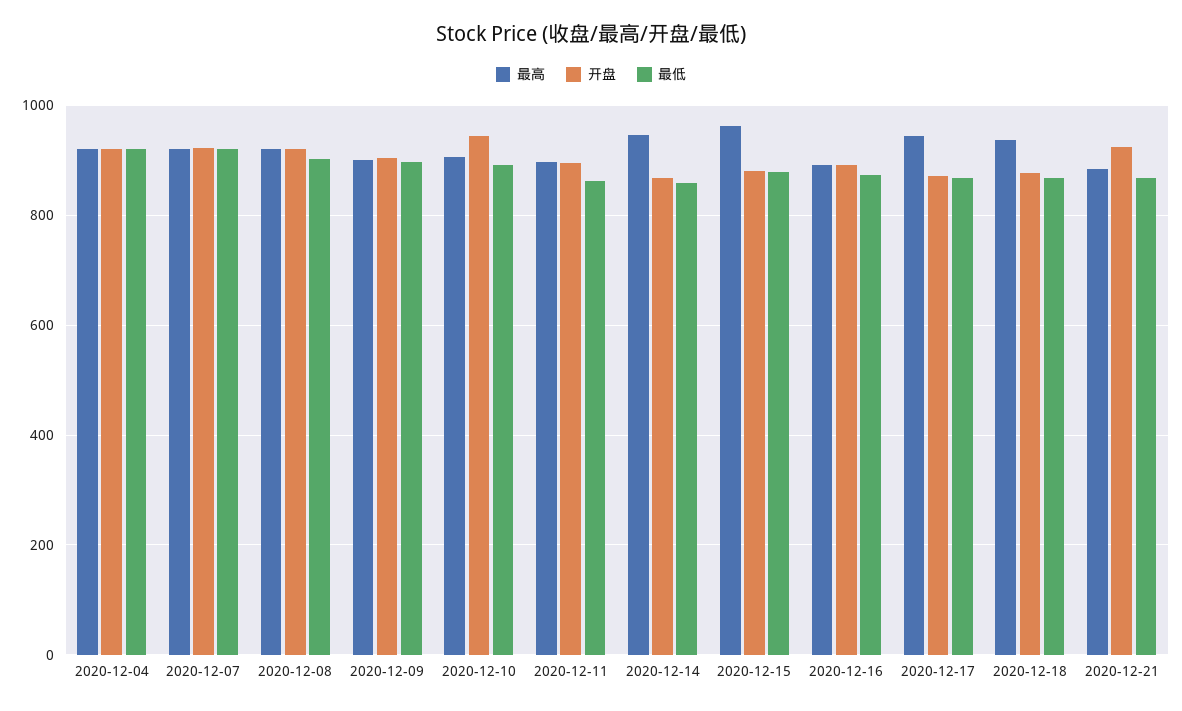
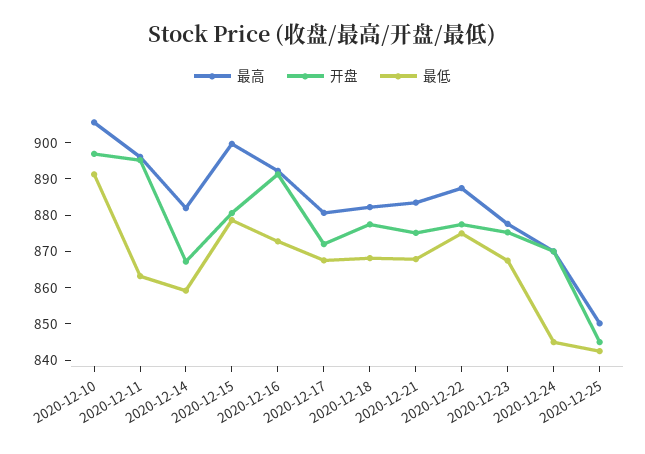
最高, 2020-12-04: 920 -> none
开盘, 2020-12-04: 920 -> none
最低, 2020-12-04: 920 -> none
最高, 2020-12-07: 920 -> none
开盘, 2020-12-07: 920 -> none
最低, 2020-12-07: 920 -> none
最高, 2020-12-08: 920 -> none
开盘, 2020-12-08: 920 -> none
最低, 2020-12-08: 900 -> none
最高, 2020-12-09: 900 -> none
开盘, 2020-12-09: 900 -> none
最低, 2020-12-09: 900 -> none
开盘, 2020-12-10: 940 -> 897.5
最高, 2020-12-14: 940 -> 882.5
最高, 2020-12-15: 960 -> 900
最高, 2020-12-17: 940 -> 880
最高, 2020-12-18: 940 -> 882.5
开盘, 2020-12-21: 920 -> 875
最高, 2020-12-22: none -> 887.5
开盘, 2020-12-22: none -> 877.5
最低, 2020-12-22: none -> 875
最高, 2020-12-23: none -> 877.5
开盘, 2020-12-23: none -> 875
最低, 2020-12-23: none -> 867.5
最高, 2020-12-24: none -> 870
开盘, 2020-12-24: none -> 870
最低, 2020-12-24: none -> 845
最高, 2020-12-25: none -> 850
开盘, 2020-12-25: none -> 845
最低, 2020-12-25: none -> 842.5

